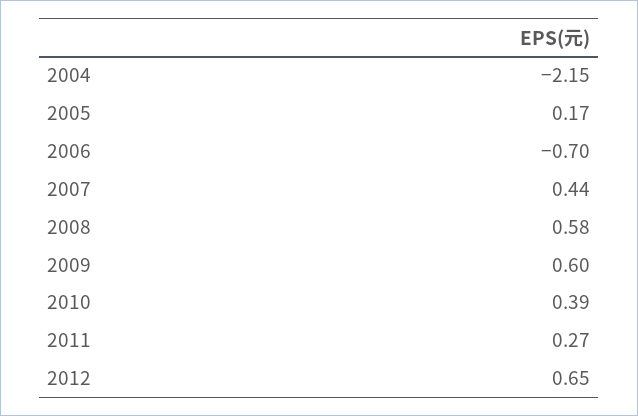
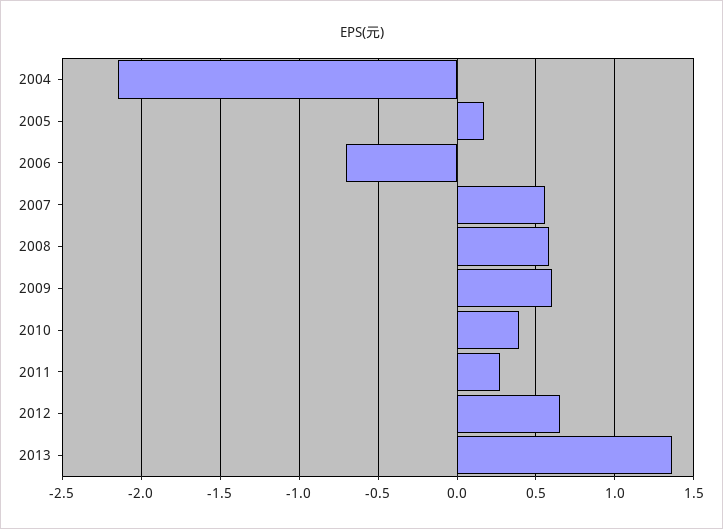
2007: 0.44 -> 0.55
2013: none -> 1.35

